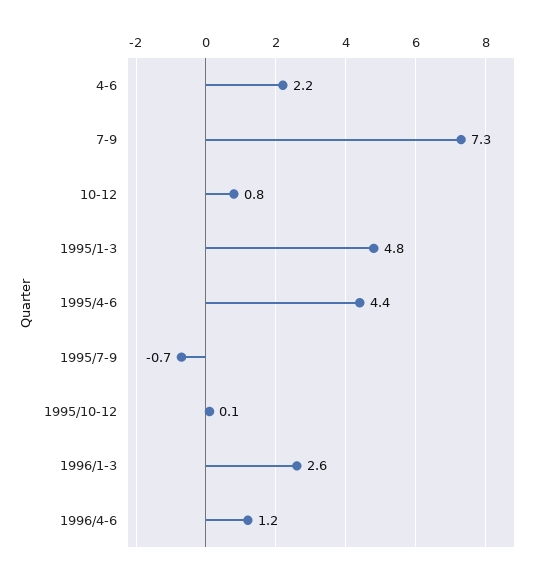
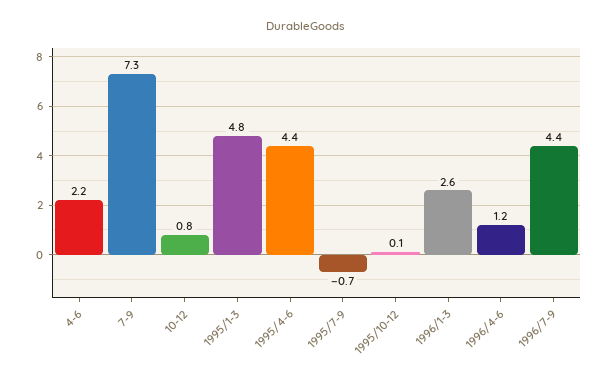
1996/7-9: none -> 4.4

